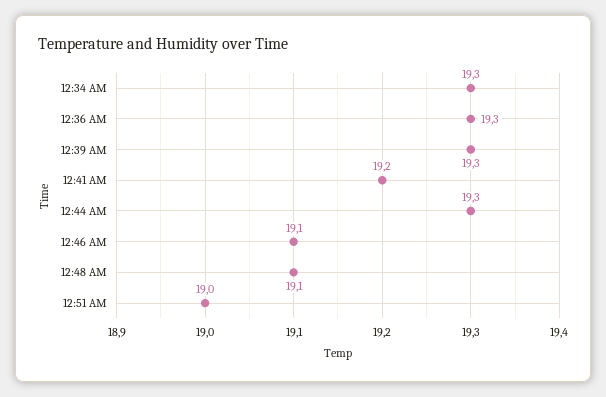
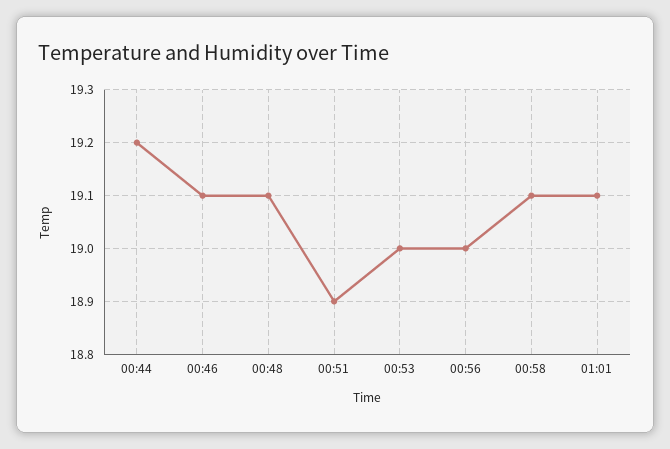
12:34 AM: 19.3 -> none
12:36 AM: 19.3 -> none
12:39 AM: 19.3 -> none
12:41 AM: 19.2 -> none
12:44 AM: 19.3 -> 19.2
12:51 AM: 19 -> 18.9
00:53: none -> 19
00:56: none -> 19
00:58: none -> 19.1
01:01: none -> 19.1

